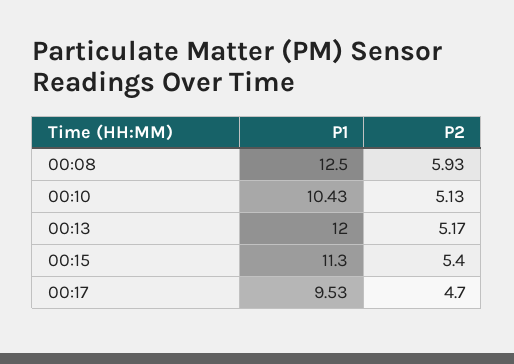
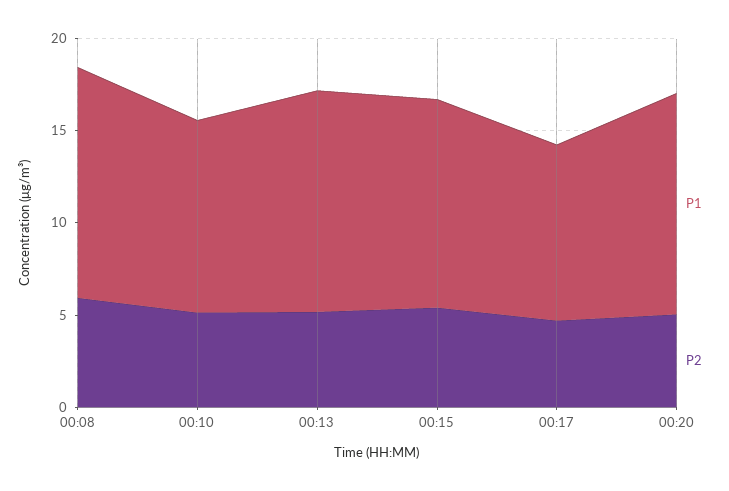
P1, 00:20: none -> 12
P2, 00:20: none -> 5

